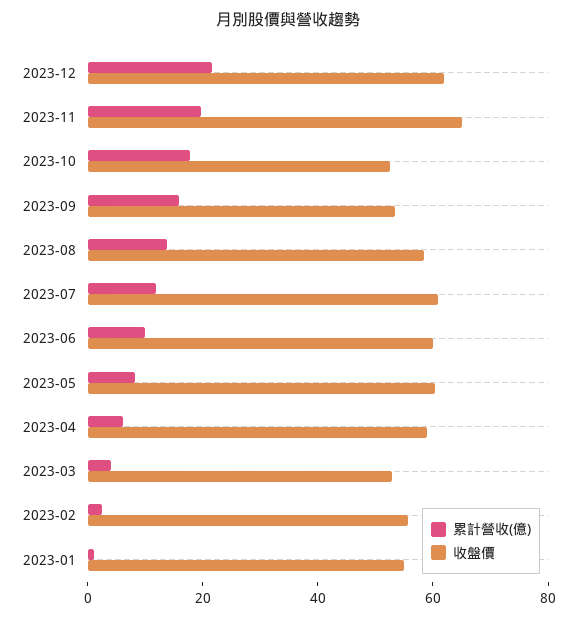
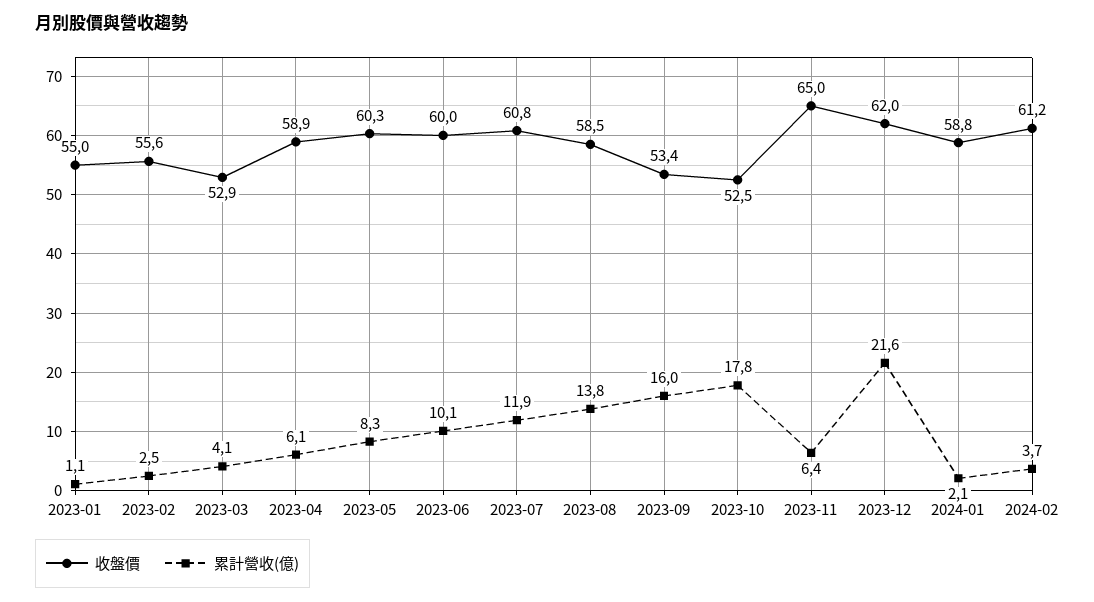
累計營收(億), 2023-11: 20 -> 6.4
收盤價, 2024-01: none -> 58.8
累計營收(億), 2024-01: none -> 2.1
收盤價, 2024-02: none -> 61.2
累計營收(億), 2024-02: none -> 3.7

